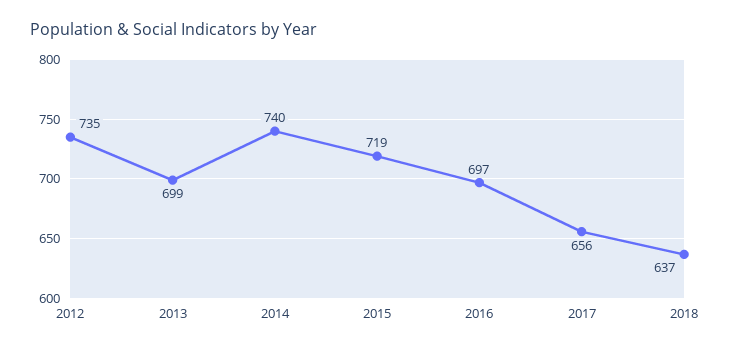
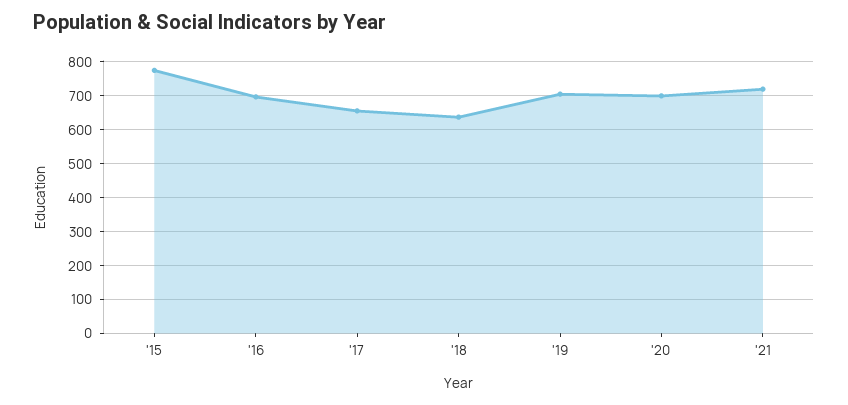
2012: 735 -> none
2013: 699 -> none
2014: 740 -> none
2015: 719 -> 780
'19: none -> 700
'20: none -> 700
'21: none -> 720

